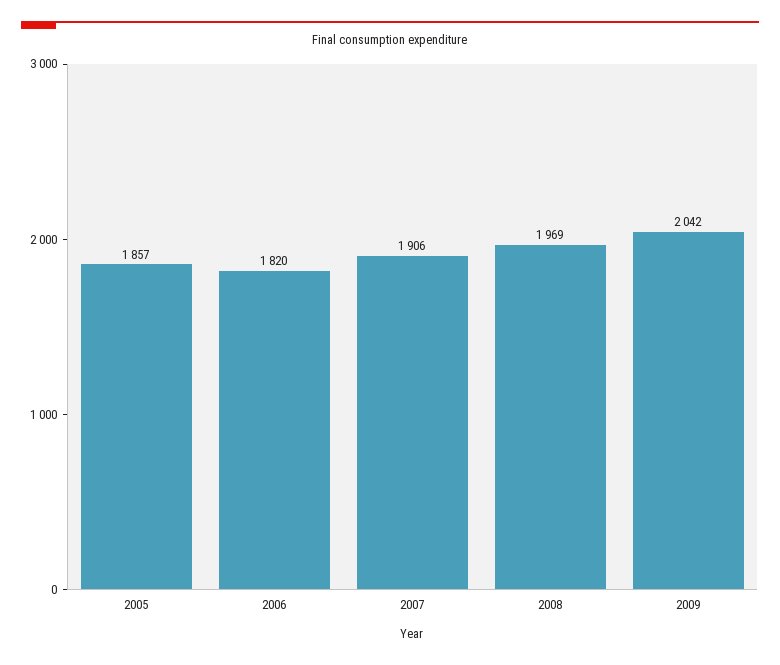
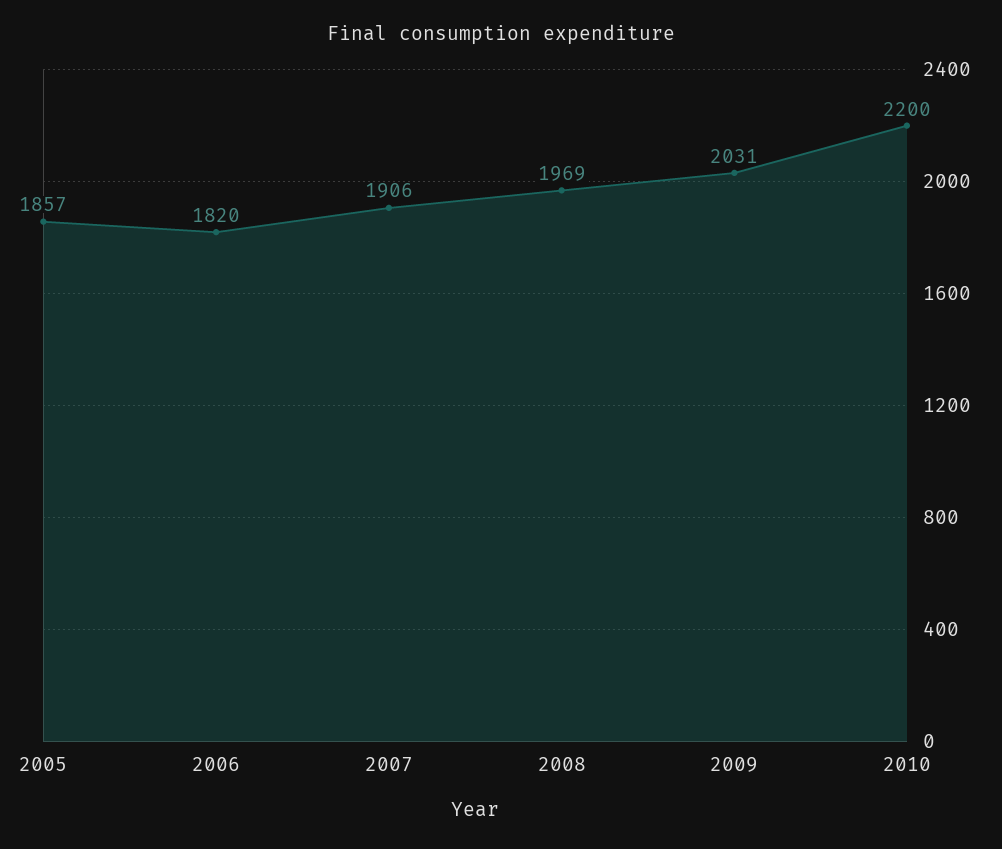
2009: 2042 -> 2031
2010: none -> 2200

